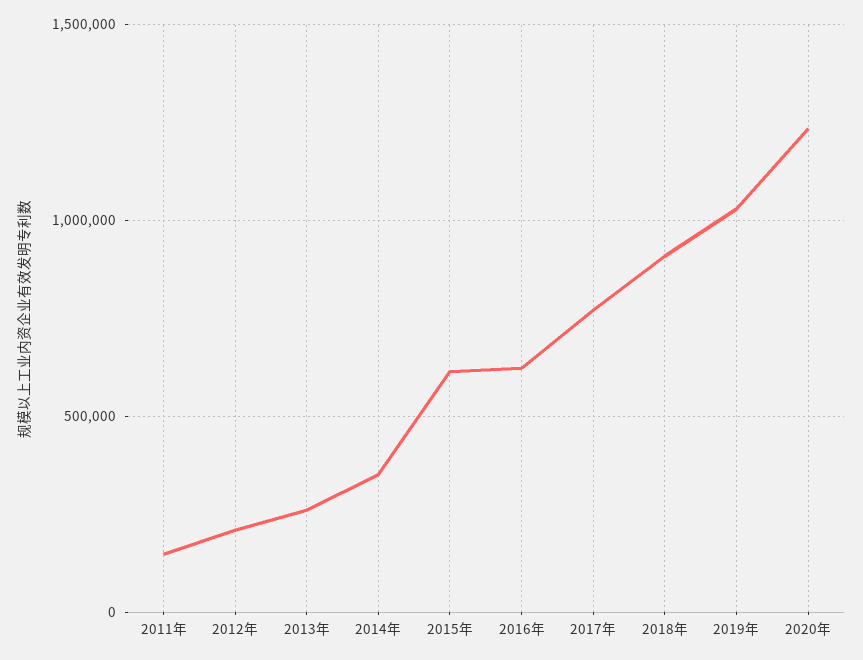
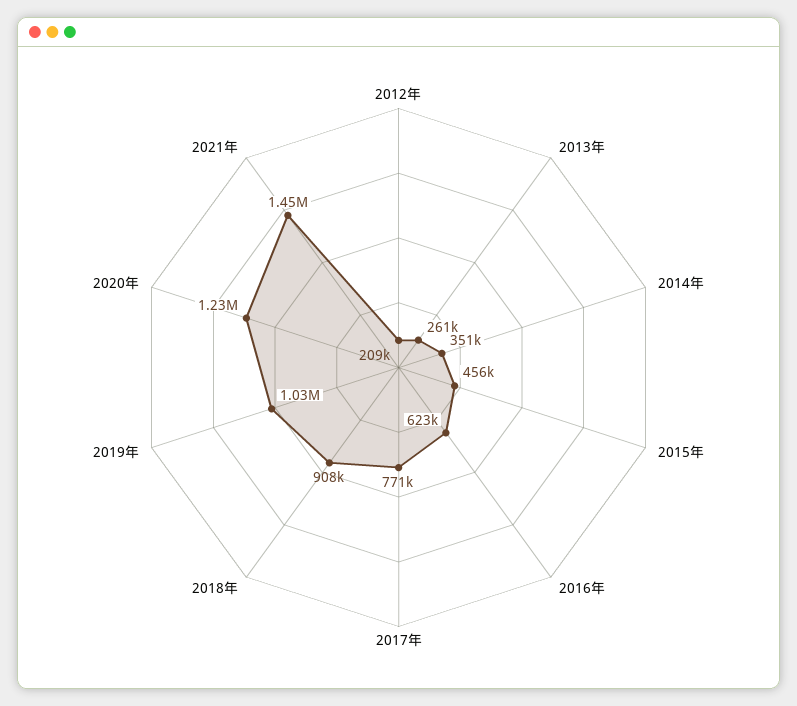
2011年: 150000 -> none
2015年: 600000 -> 456000
2021年: none -> 1450000

